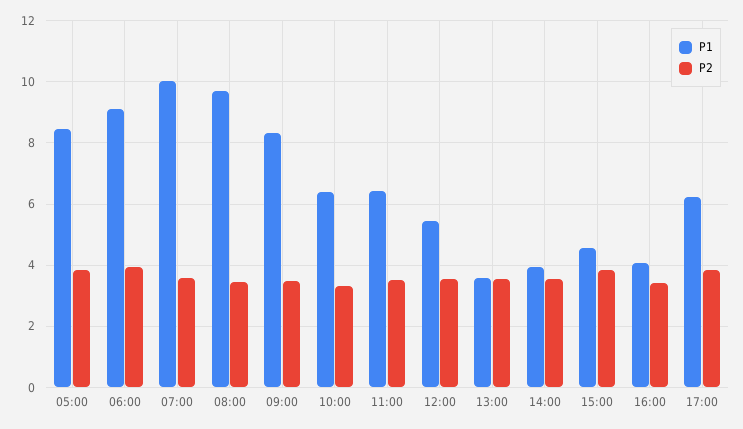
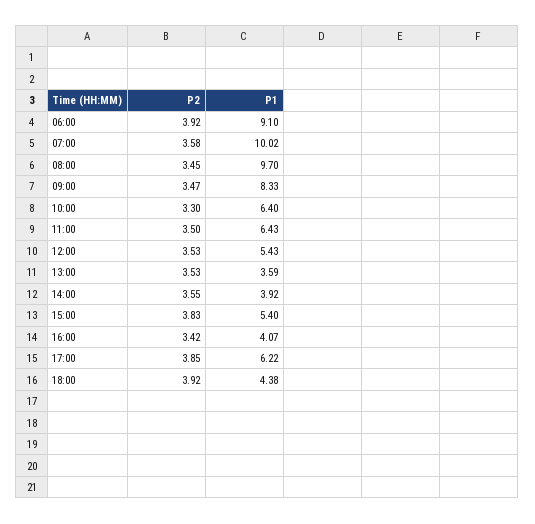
P1, 05:00: 8.4 -> none
P2, 05:00: 3.8 -> none
P1, 15:00: 4.6 -> 5.4
P2, 18:00: none -> 3.92
P1, 18:00: none -> 4.38

